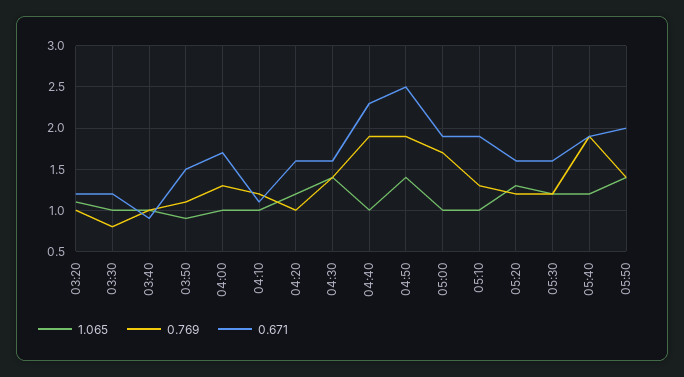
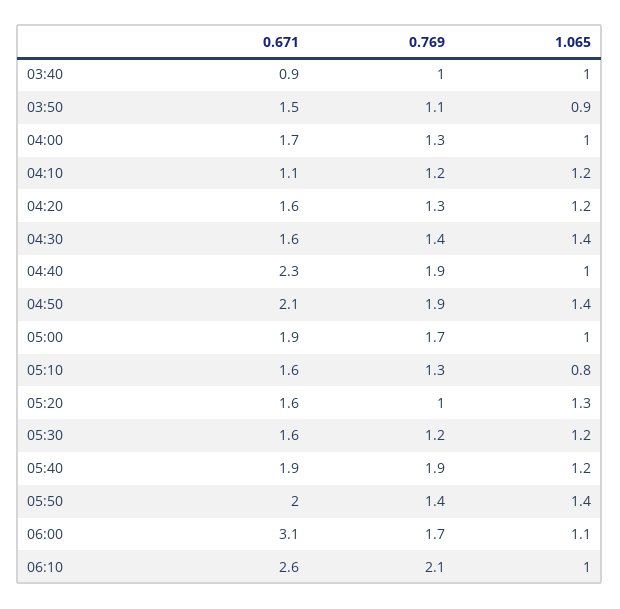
1.065, 03:20: 1.1 -> none
0.769, 03:20: 1 -> none
0.671, 03:20: 1.2 -> none
1.065, 03:30: 1 -> none
0.769, 03:30: 0.8 -> none
0.671, 03:30: 1.2 -> none
1.065, 04:10: 1 -> 1.2
0.769, 04:20: 1 -> 1.3
0.671, 04:50: 2.5 -> 2.1
1.065, 05:10: 1 -> 0.8
0.671, 05:10: 1.9 -> 1.6
0.769, 05:20: 1.2 -> 1
0.671, 06:00: none -> 3.1
0.769, 06:00: none -> 1.7
1.065, 06:00: none -> 1.1
0.671, 06:10: none -> 2.6
0.769, 06:10: none -> 2.1
1.065, 06:10: none -> 1

